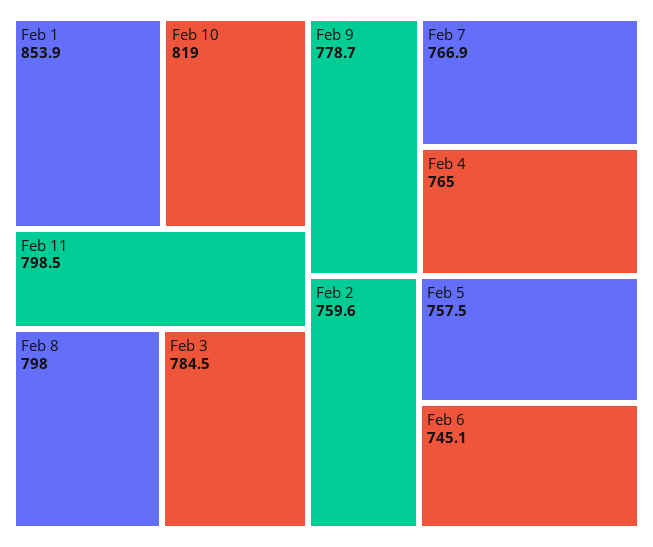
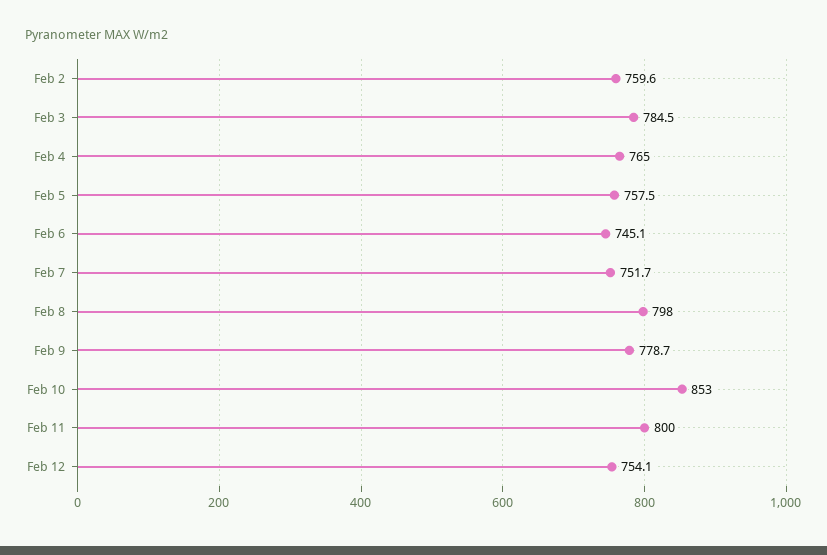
Feb 1: 853.9 -> none
Feb 10: 819 -> 853
Feb 11: 798.5 -> 800
Feb 7: 766.9 -> 751.7
Feb 12: none -> 754.1

